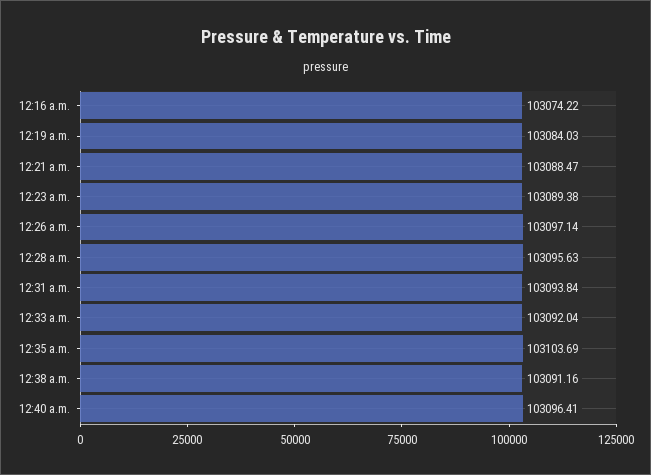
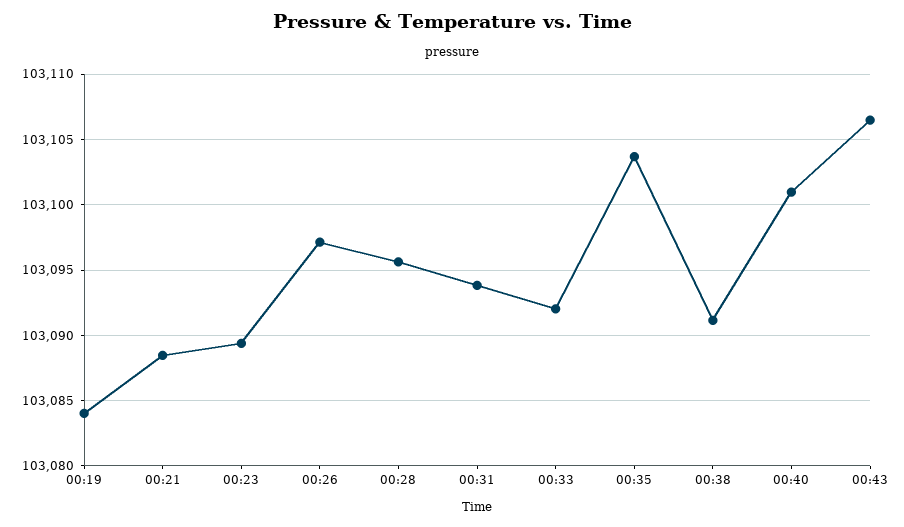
12:16 a.m.: 103074.22 -> none
12:40 a.m.: 103096.41 -> 103101
00:43: none -> 103106.5

